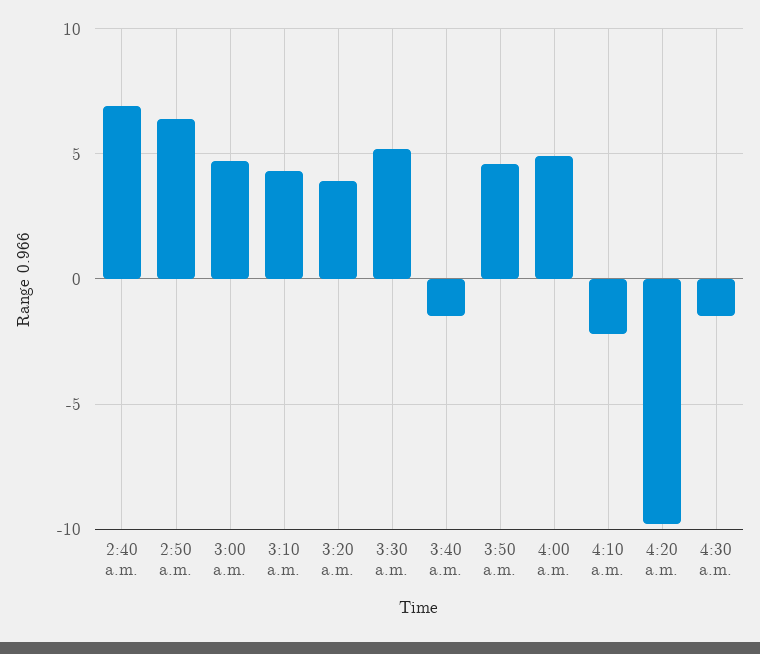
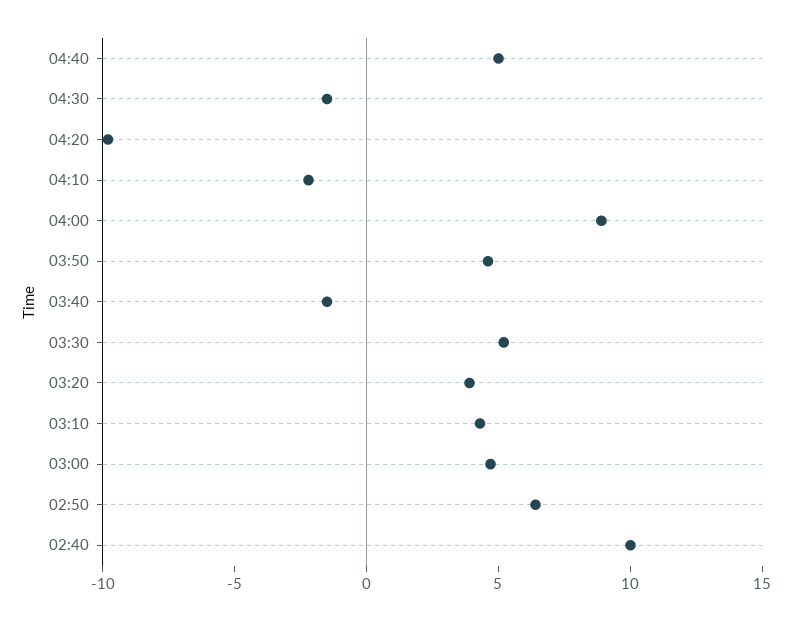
2:40 a.m.: 7 -> 10
4:00 a.m.: 5 -> 9
04:40: none -> 5

